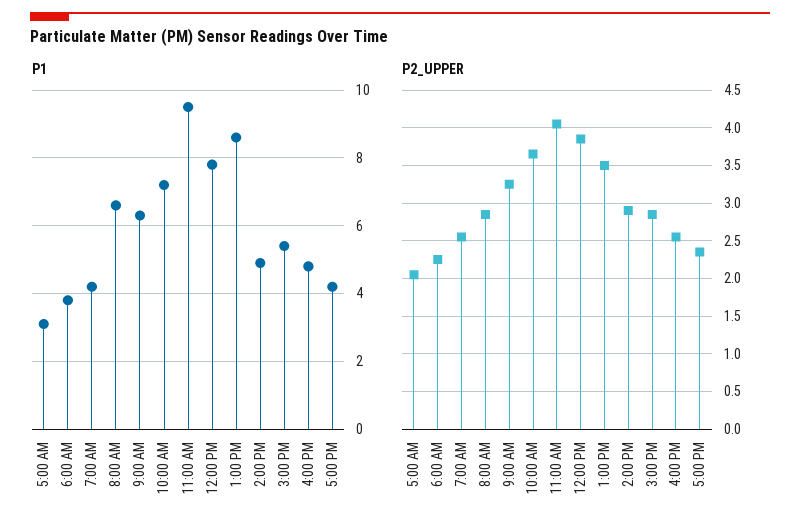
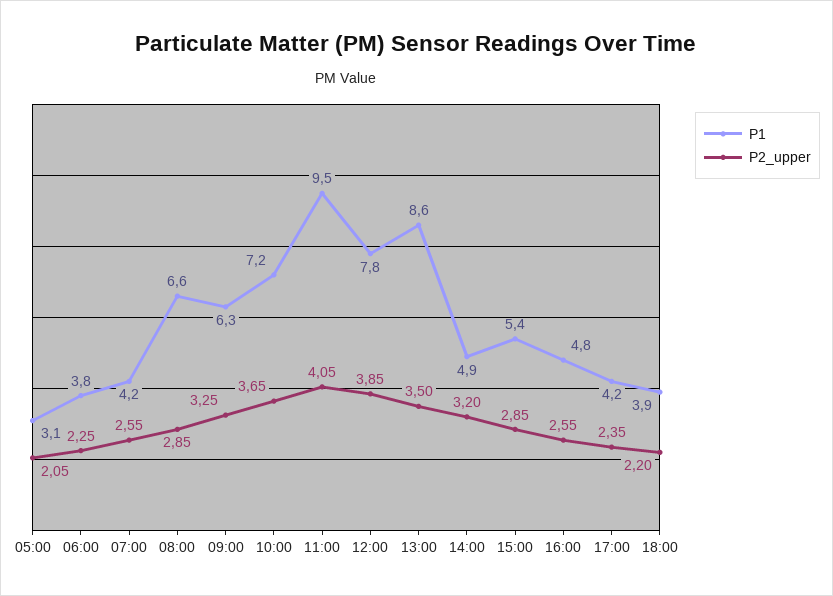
P2_UPPER, 2:00 PM: 2.9 -> 3.2
P1, 18:00: none -> 3.9
P2_UPPER, 18:00: none -> 2.2

